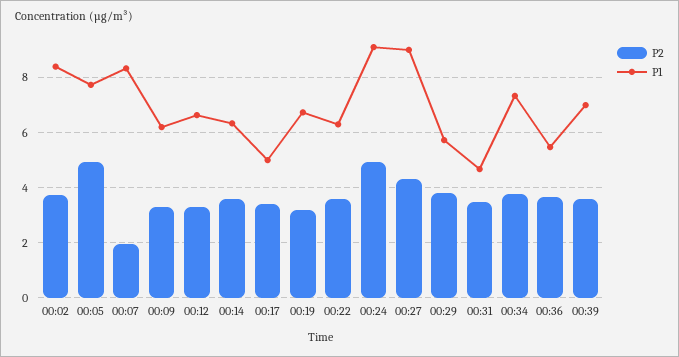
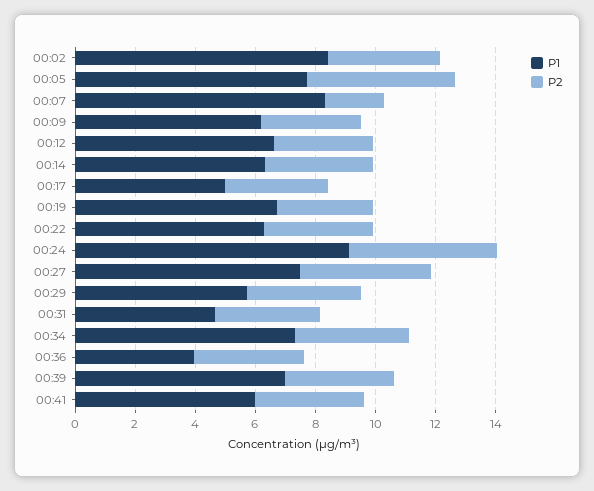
P1, 00:27: 9 -> 7.5
P1, 00:36: 5.5 -> 4
P1, 00:41: none -> 6
P2, 00:41: none -> 3.5

